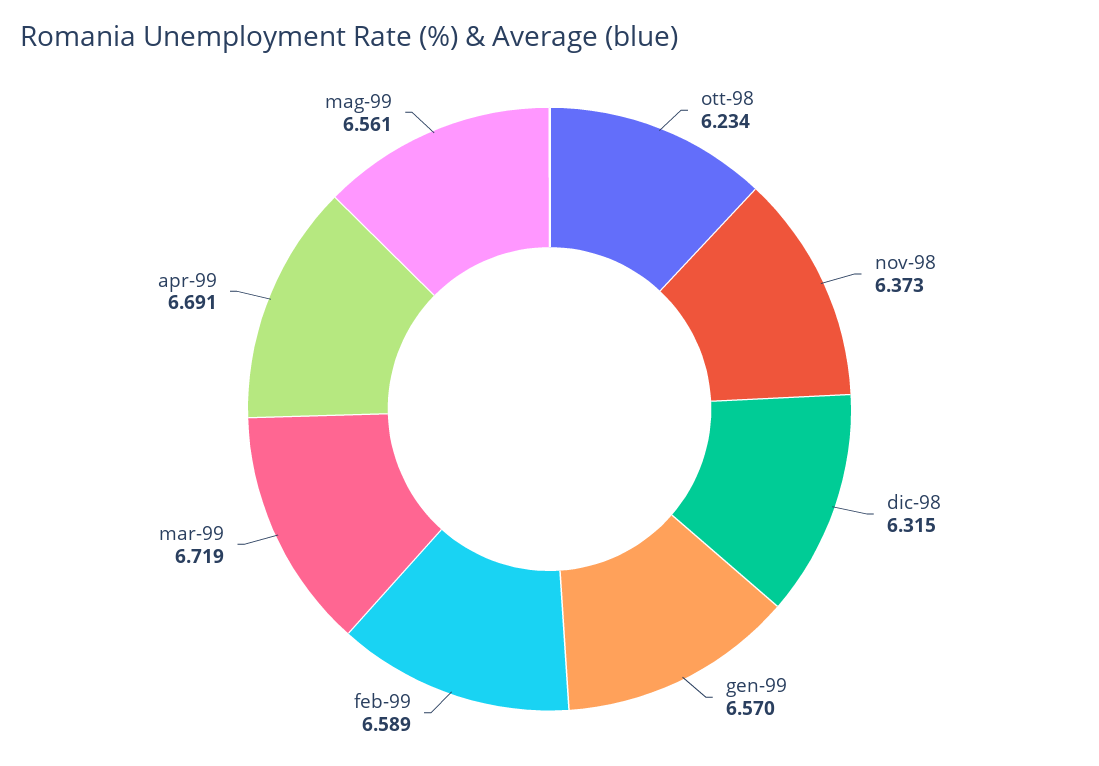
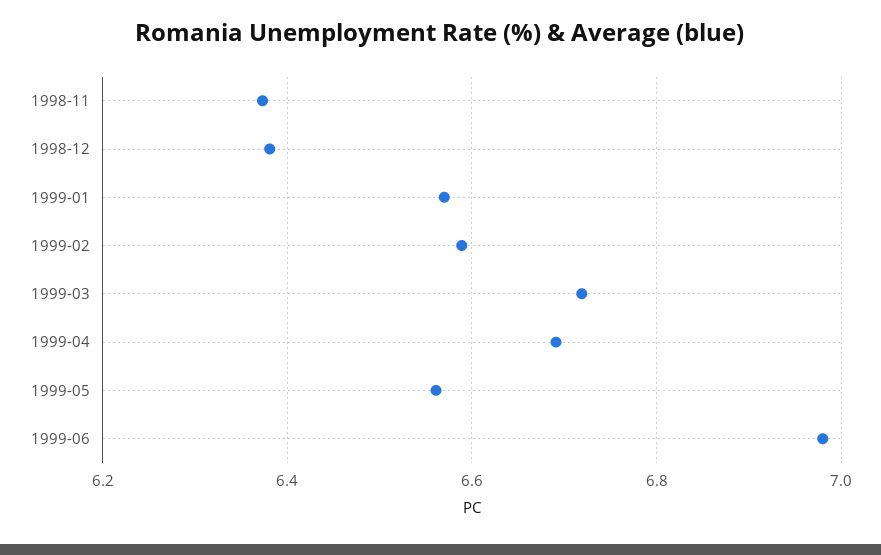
ott-98: 6.234 -> none
dic-98: 6.315 -> 6.38
1999-06: none -> 6.98

